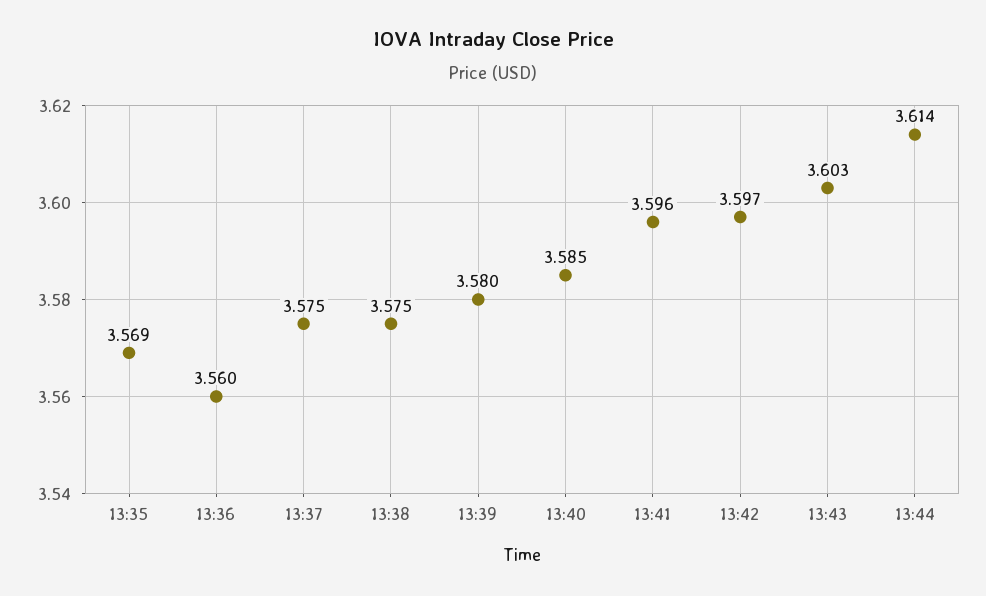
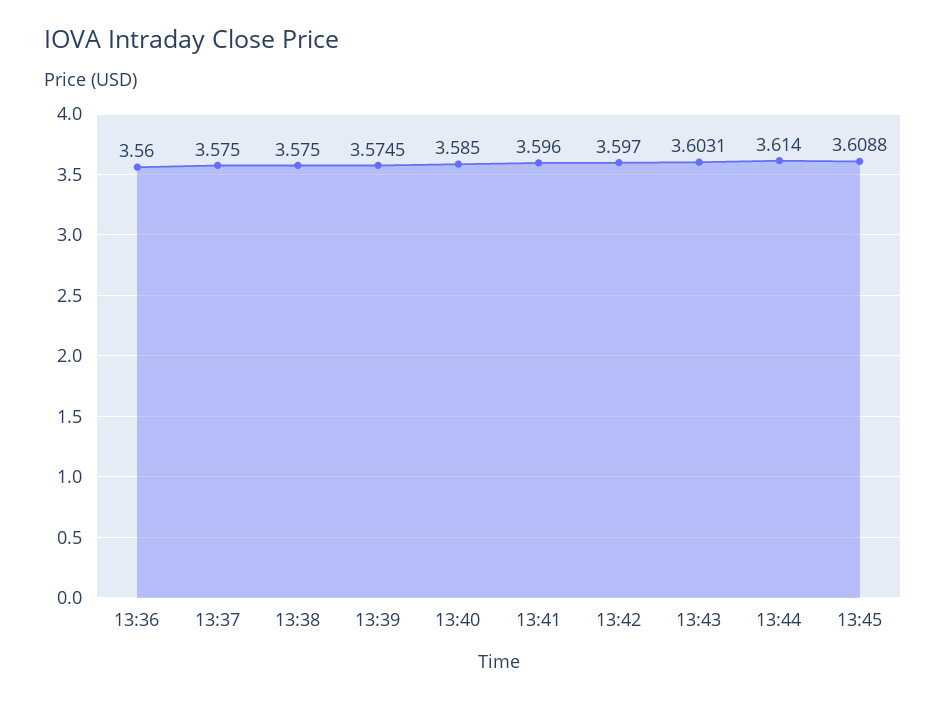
13:35: 3.569 -> none
13:39: 3.58 -> 3.5745
13:45: none -> 3.6088

